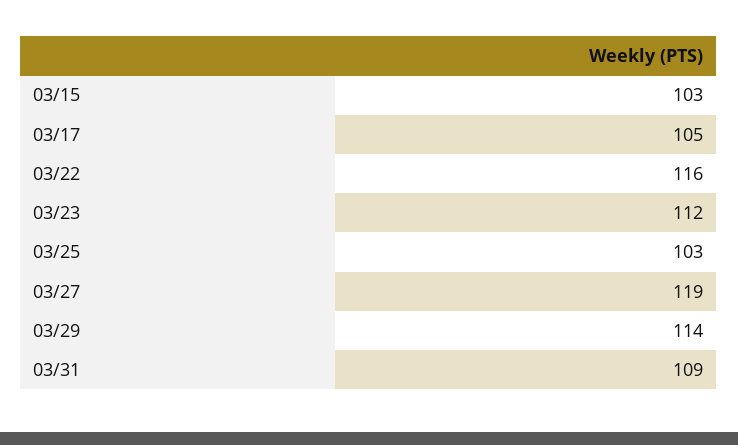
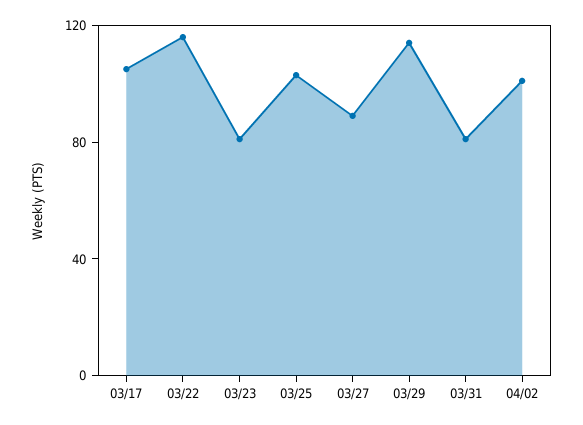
03/15: 103 -> none
03/23: 112 -> 80
03/27: 119 -> 90
03/31: 109 -> 80
04/02: none -> 100

